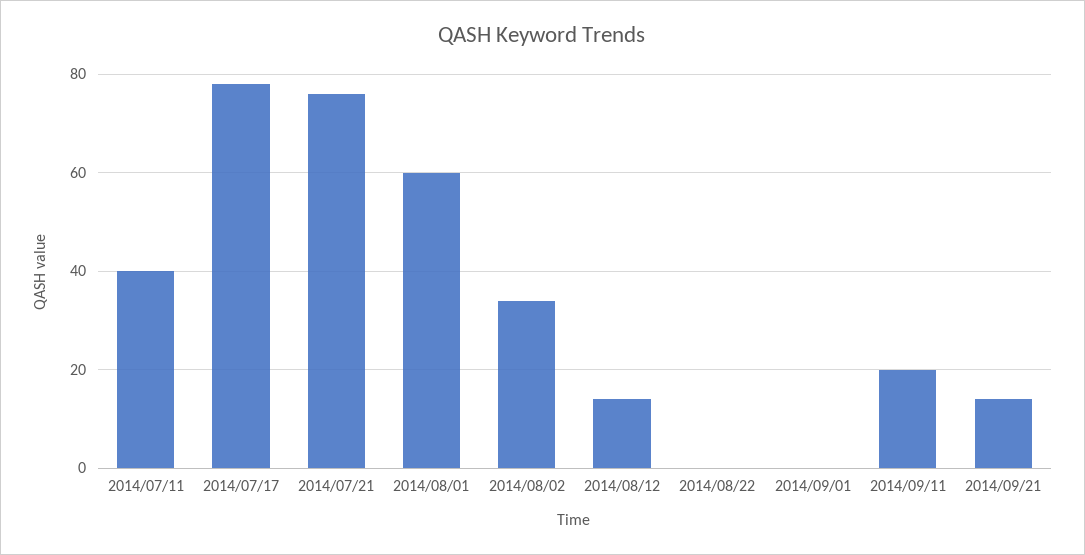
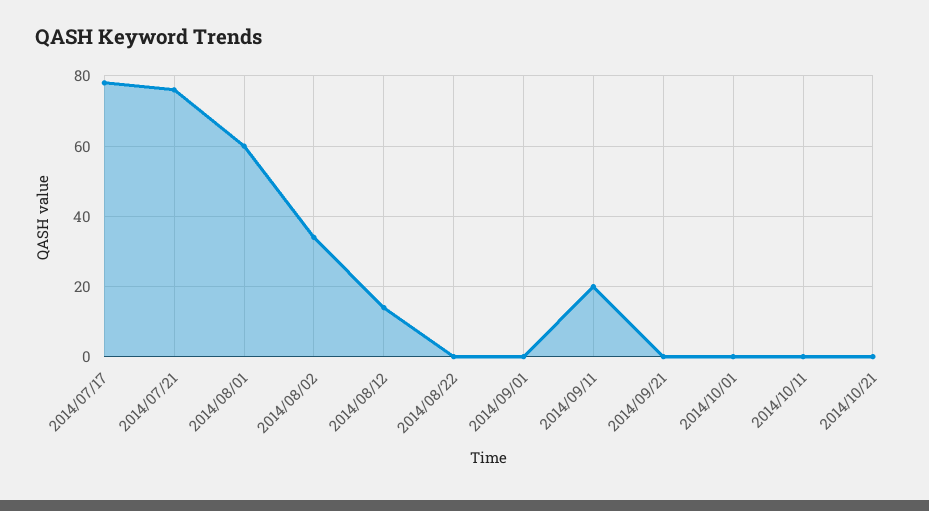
2014/07/11: 40 -> none
2014/09/21: 15 -> 0
2014/10/01: none -> 0
2014/10/11: none -> 0
2014/10/21: none -> 0

